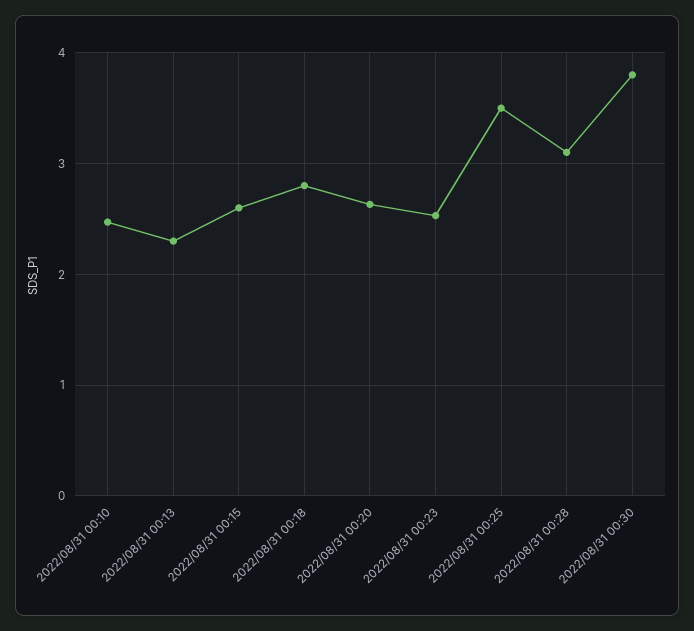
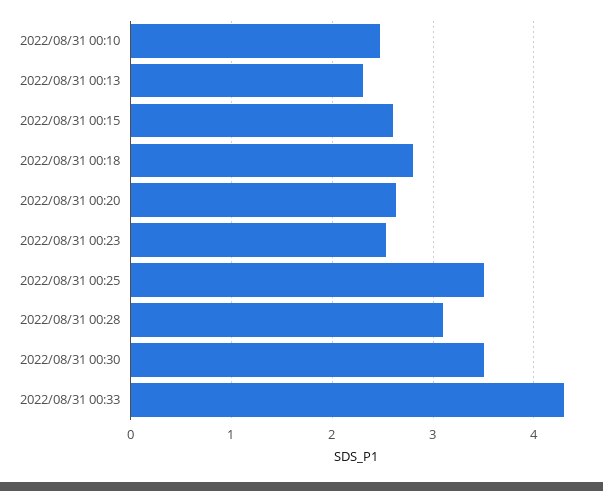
2022/08/31 00:30: 3.8 -> 3.5
2022/08/31 00:33: none -> 4.3

